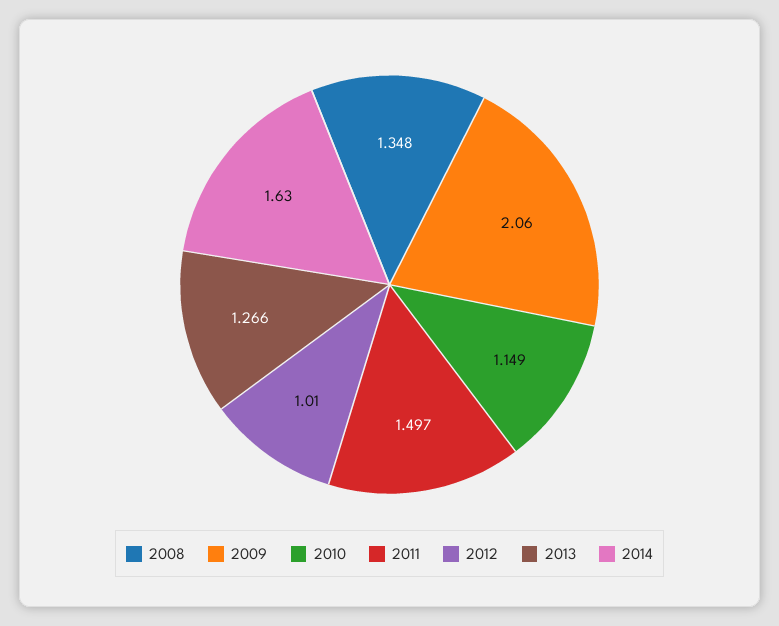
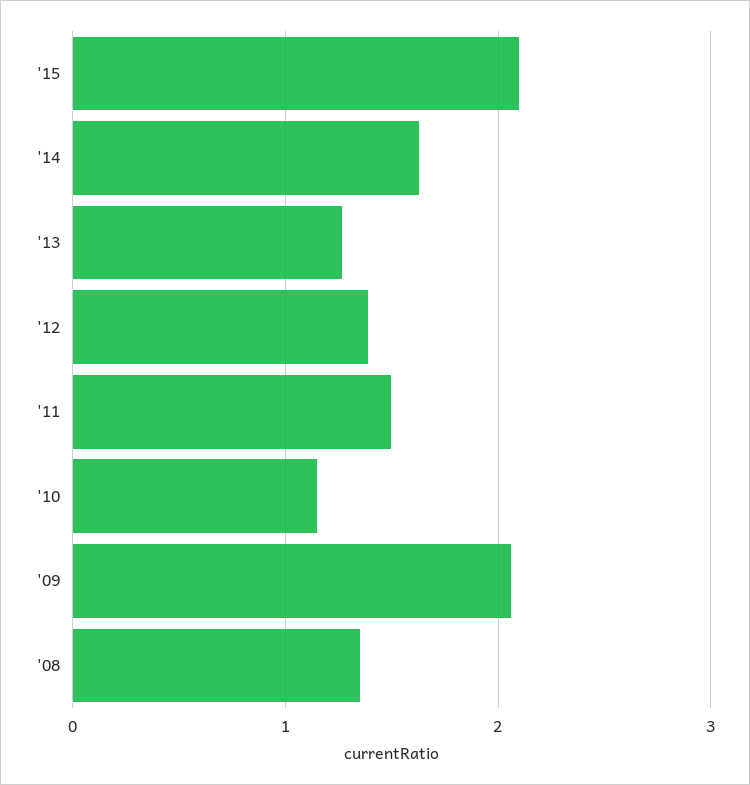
2012: 1.01 -> 1.4
'15: none -> 2.1

